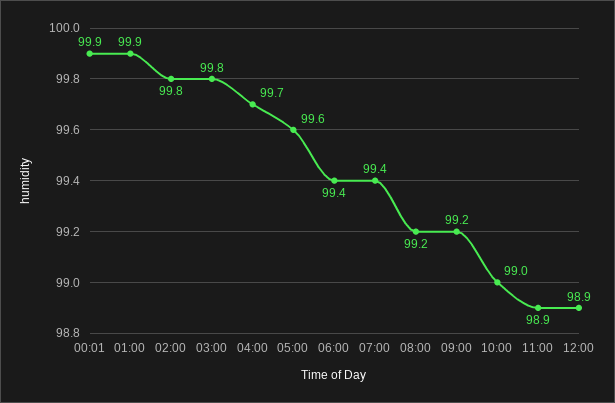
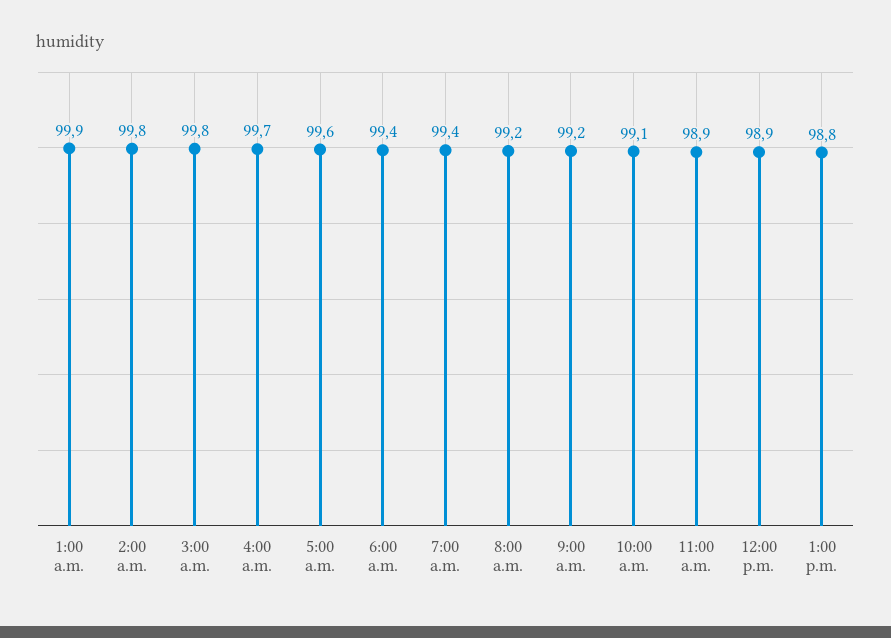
00:01: 99.9 -> none
10:00: 99 -> 99.1
1:00 p.m.: none -> 98.8

